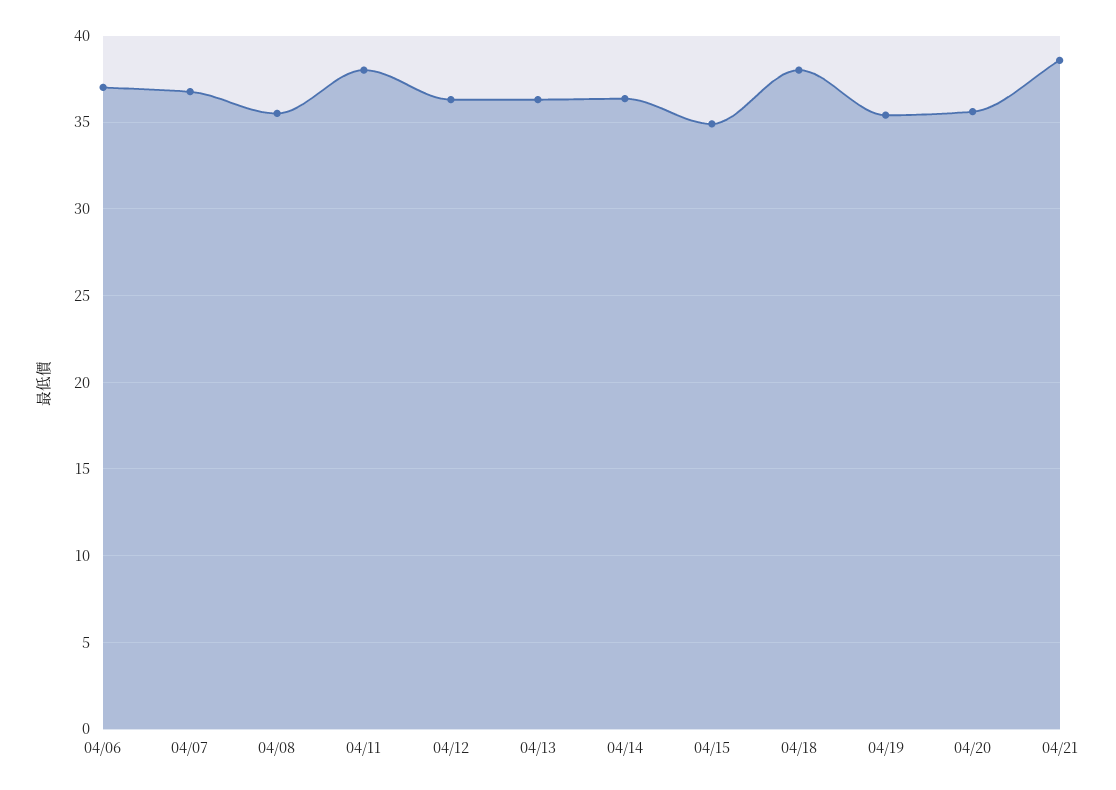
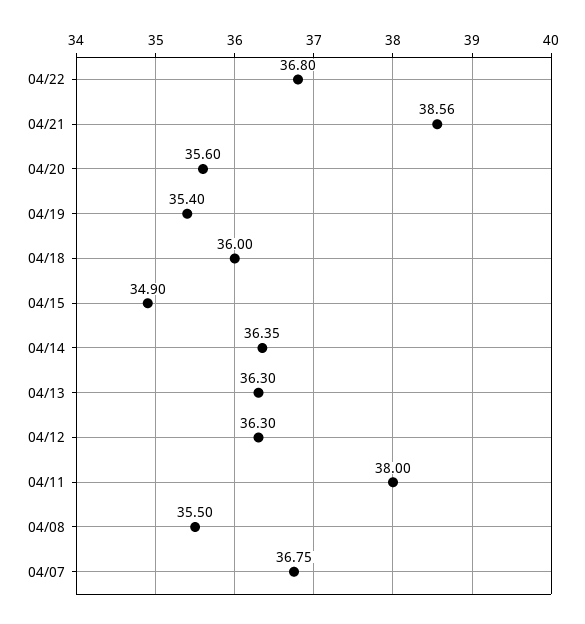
04/06: 37 -> none
04/18: 38 -> 36
04/22: none -> 36.8

